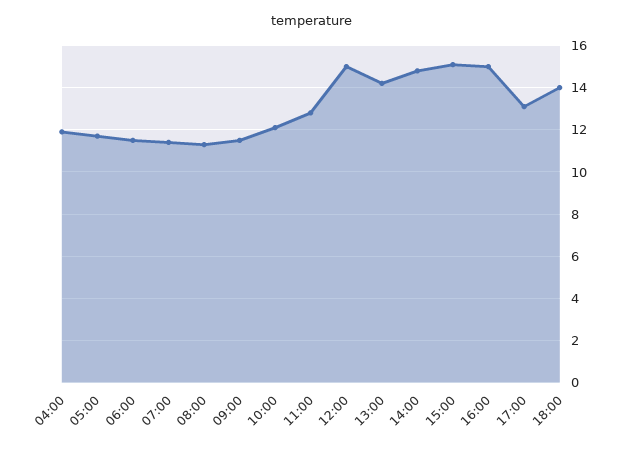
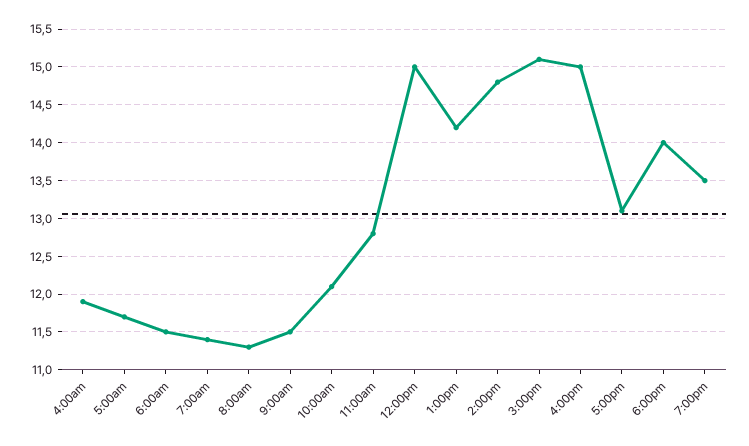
7:00pm: none -> 13.5

